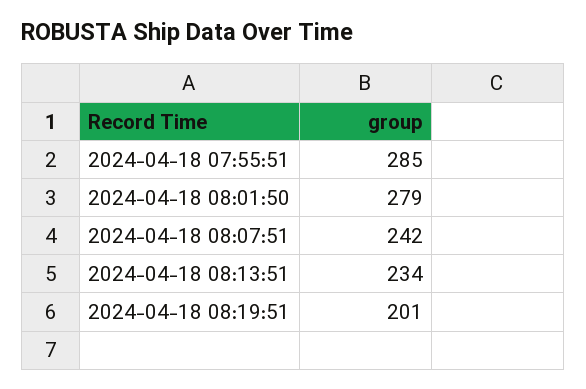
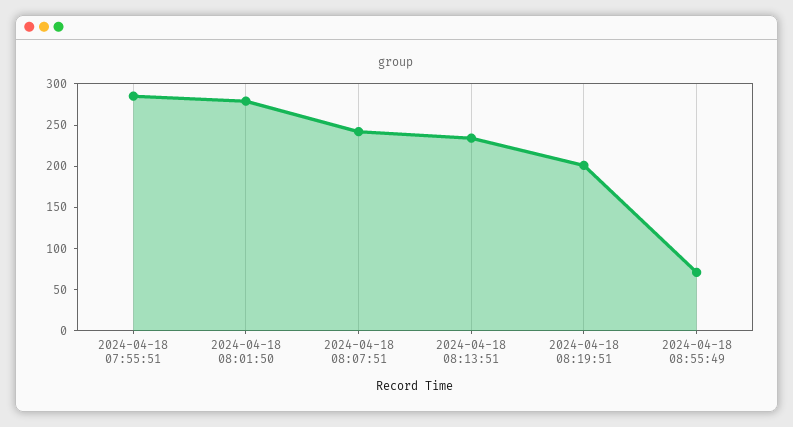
2024-04-18 08:55:49: none -> 70

